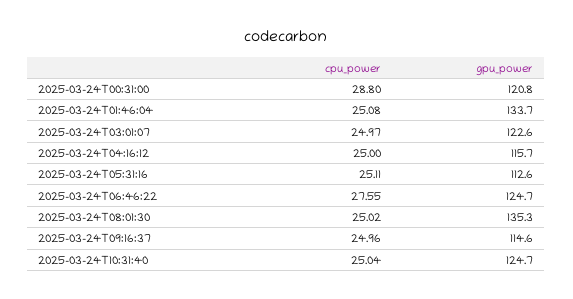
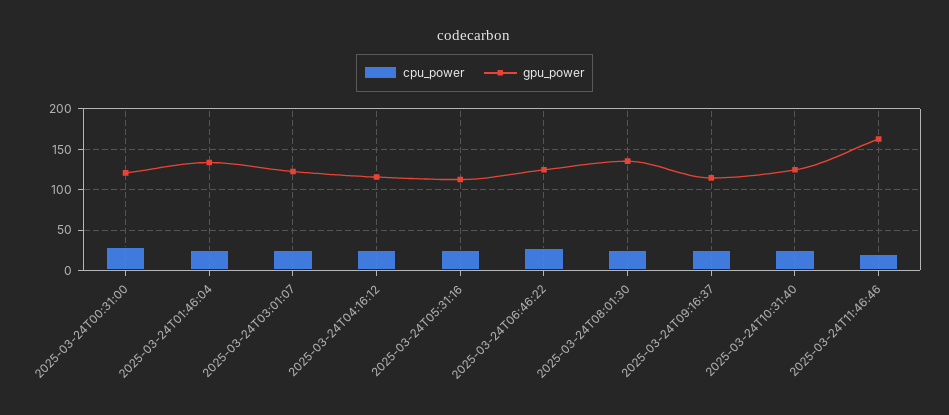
cpu_power, 2025-03-24T11:46:46: none -> 20
gpu_power, 2025-03-24T11:46:46: none -> 160

